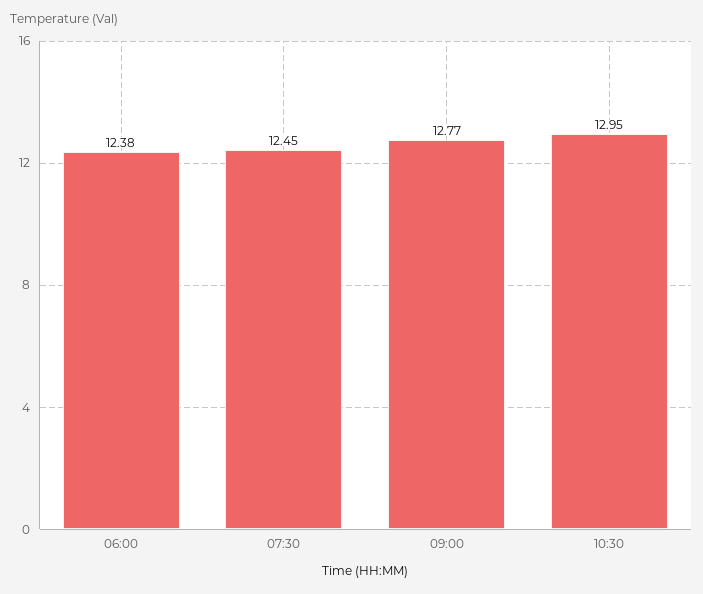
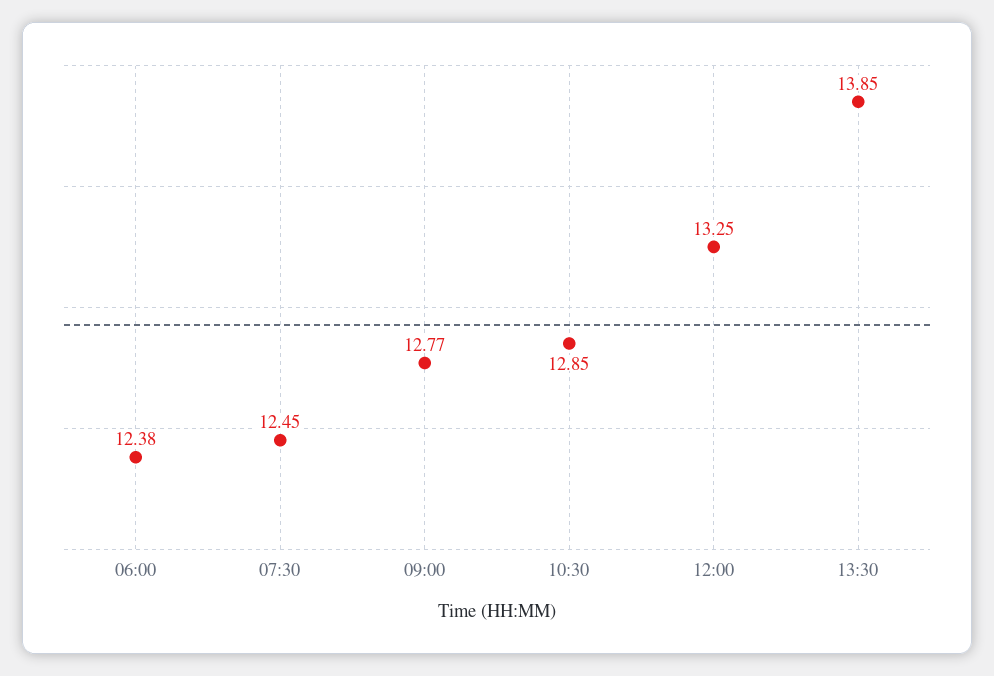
10:30: 12.95 -> 12.85
12:00: none -> 13.25
13:30: none -> 13.85

